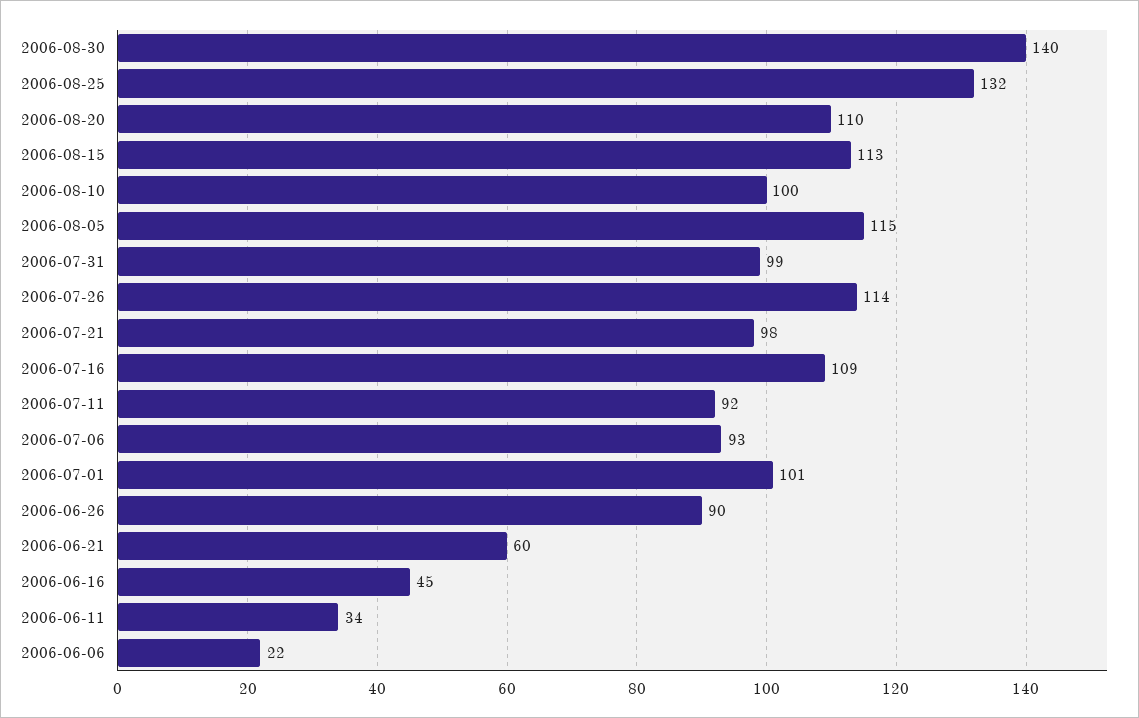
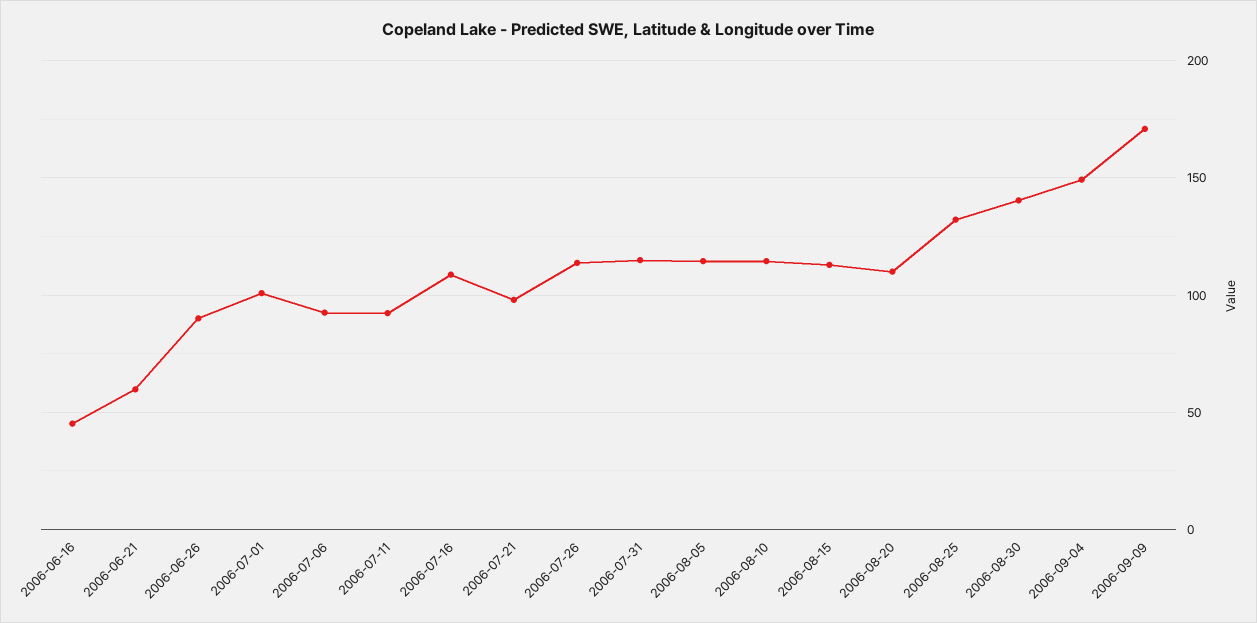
2006-08-10: 100 -> 115
2006-07-31: 99 -> 115
2006-06-11: 34 -> none
2006-06-06: 22 -> none
2006-09-04: none -> 150
2006-09-09: none -> 170

